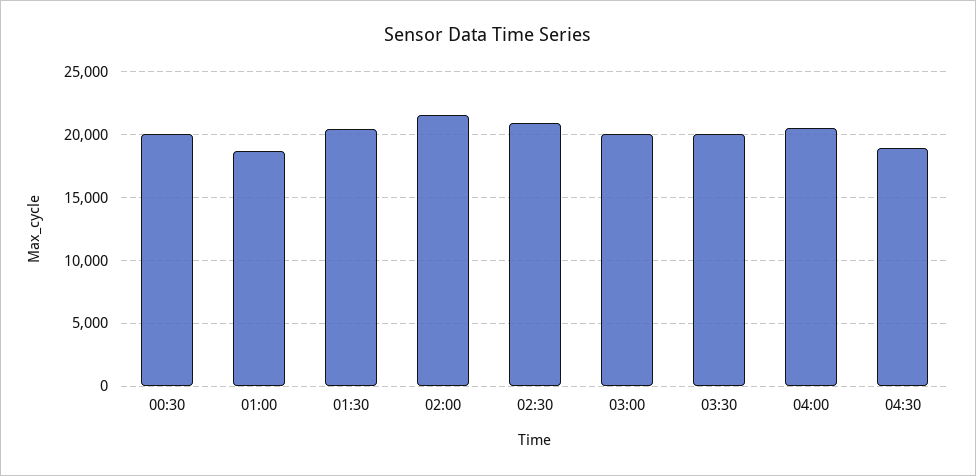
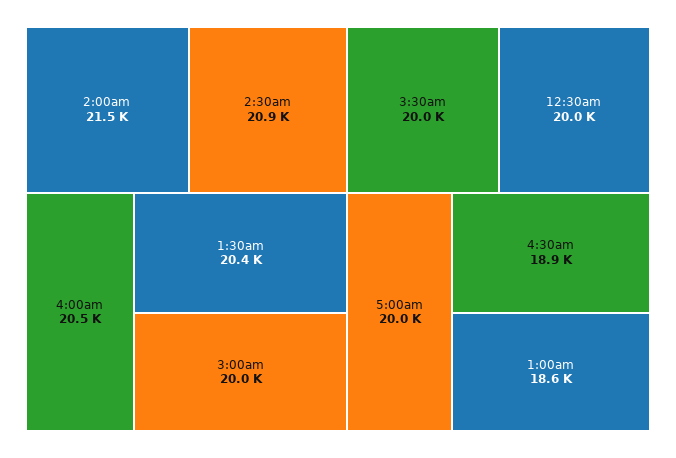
5:00am: none -> 20000

